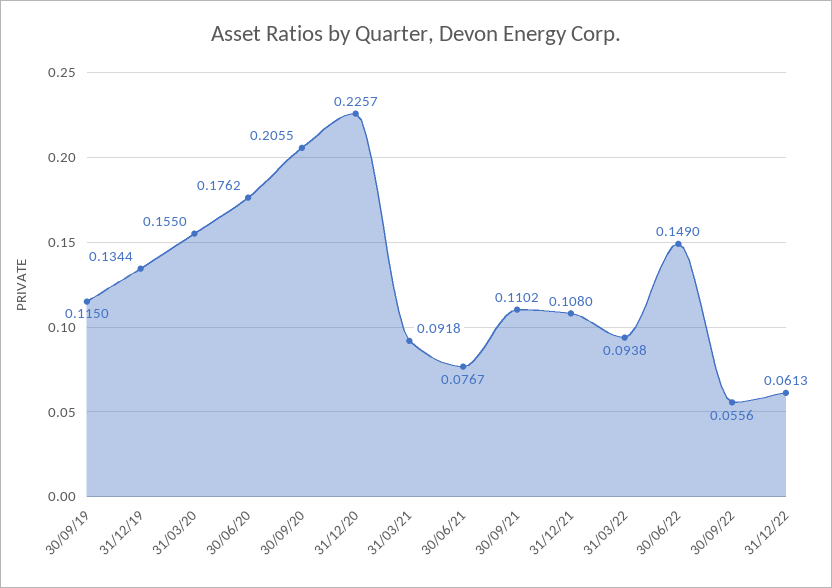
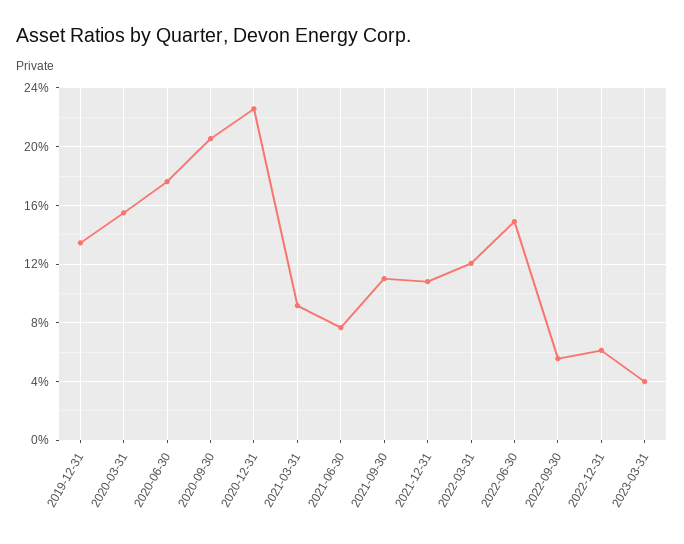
30/09/19: 0.115 -> none
31/03/22: 0.0938 -> 0.12
2023-03-31: none -> 0.04

